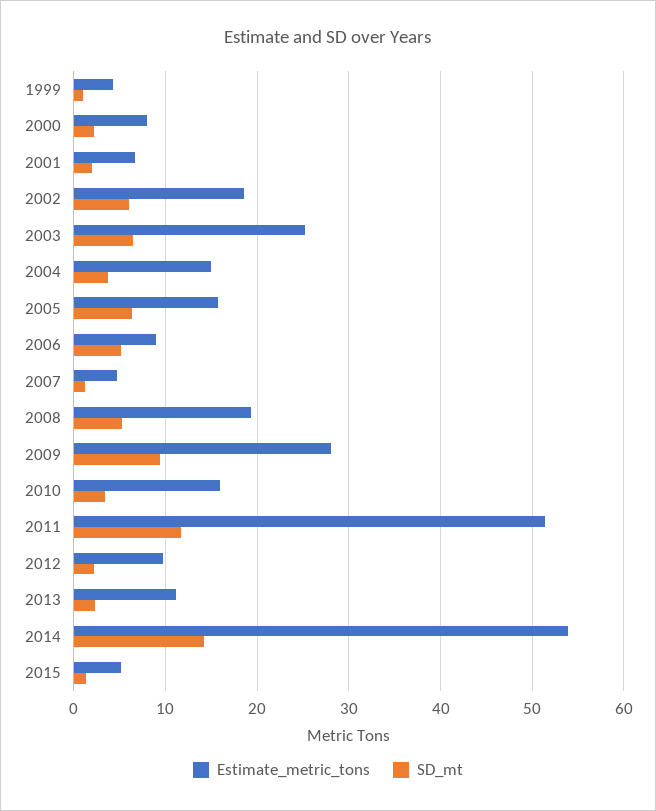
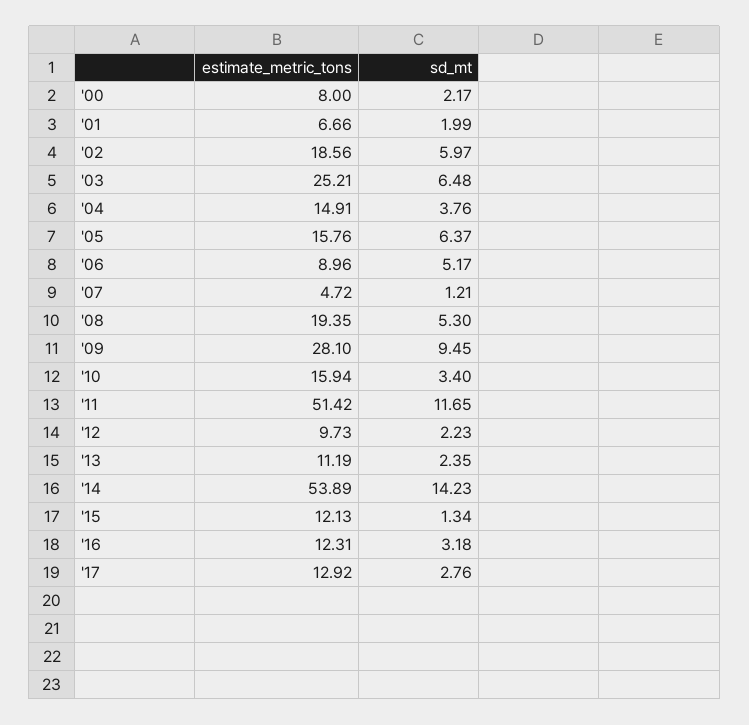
Estimate_metric_tons, 1999: 4 -> none
SD_mt, 1999: 1 -> none
Estimate_metric_tons, 2015: 5 -> 12.13
Estimate_metric_tons, '16: none -> 12.31
SD_mt, '16: none -> 3.18
Estimate_metric_tons, '17: none -> 12.92
SD_mt, '17: none -> 2.76

